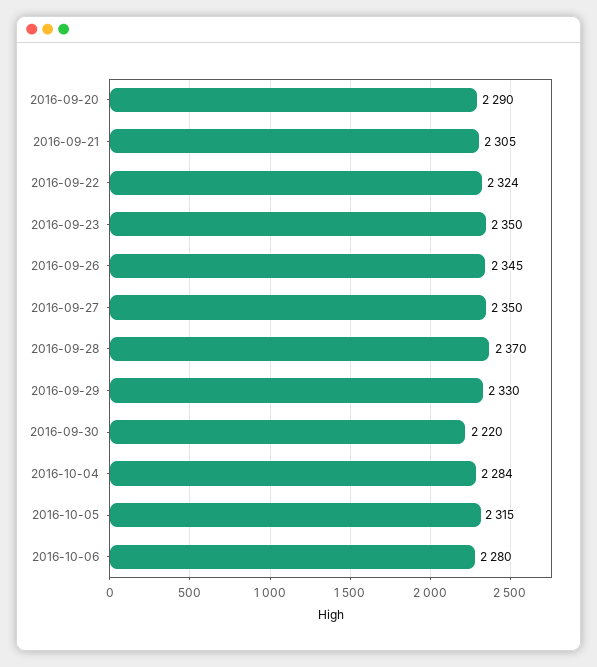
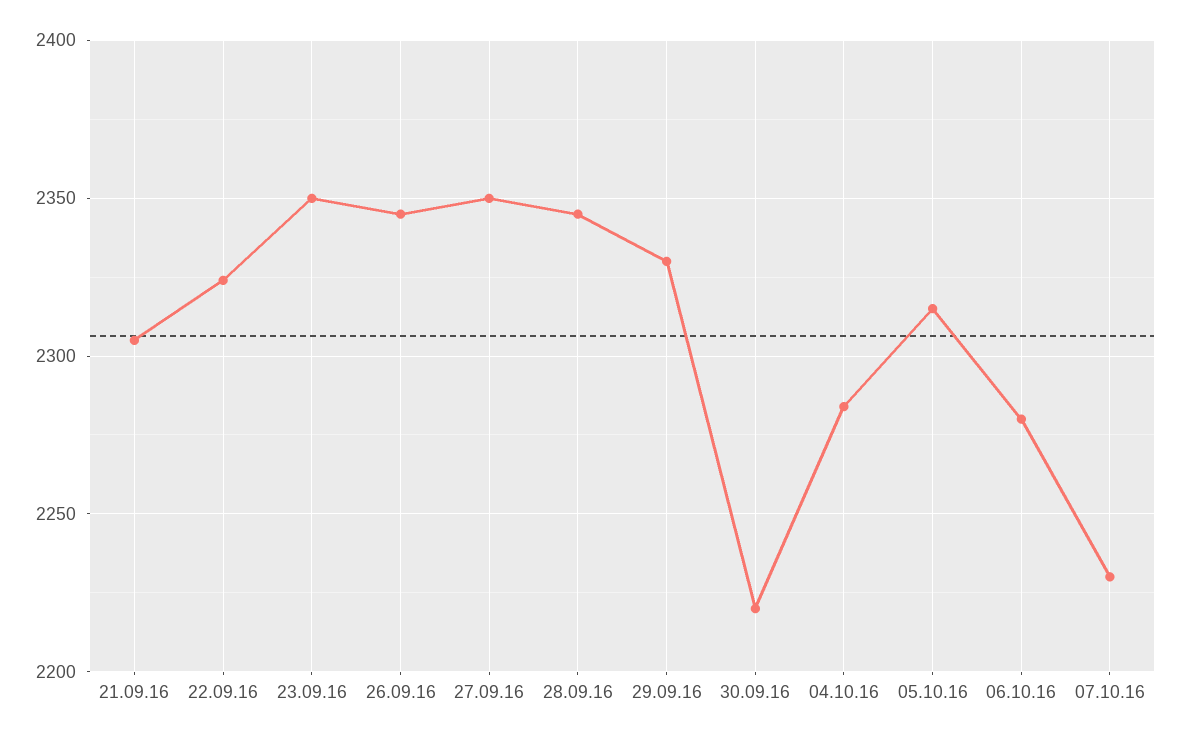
2016-09-20: 2290 -> none
2016-09-28: 2370 -> 2345
07.10.16: none -> 2230

